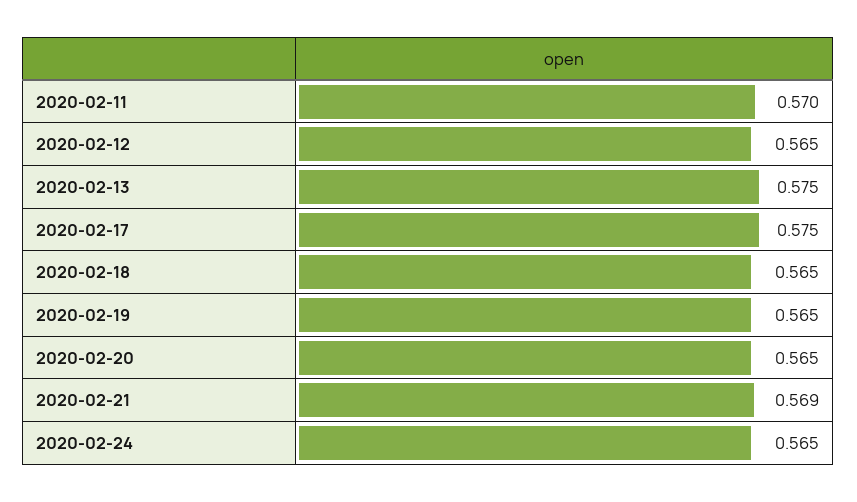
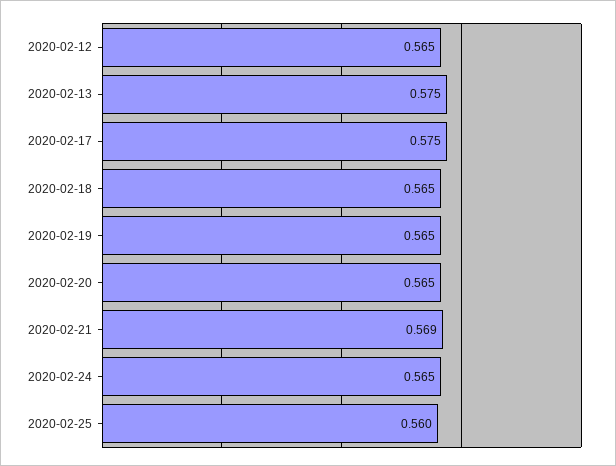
2020-02-11: 0.57 -> none
2020-02-25: none -> 0.56

